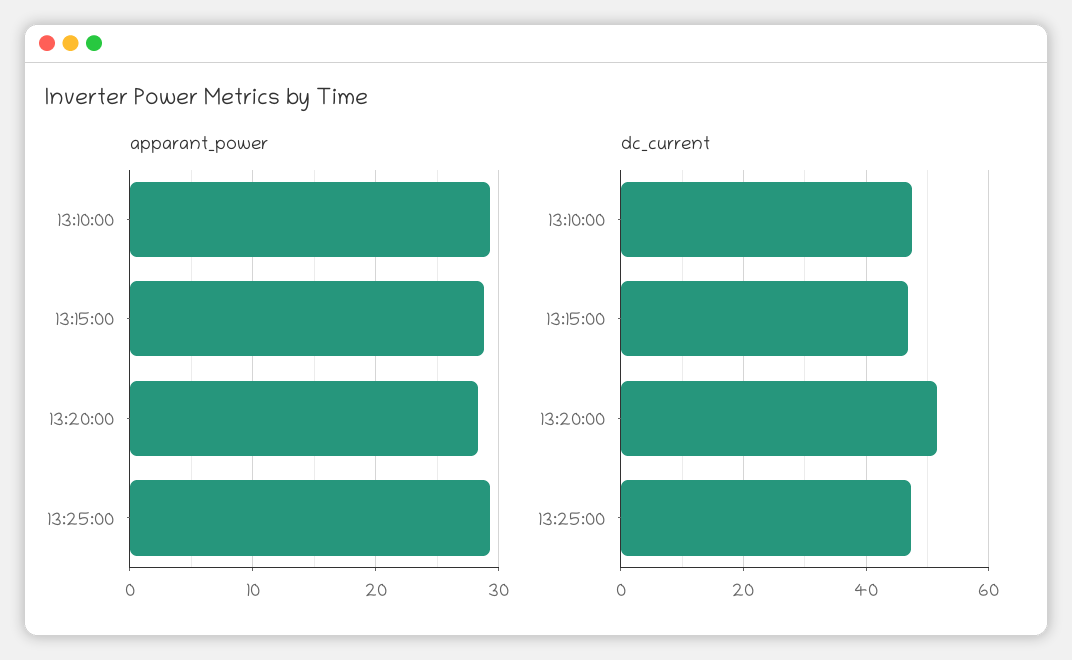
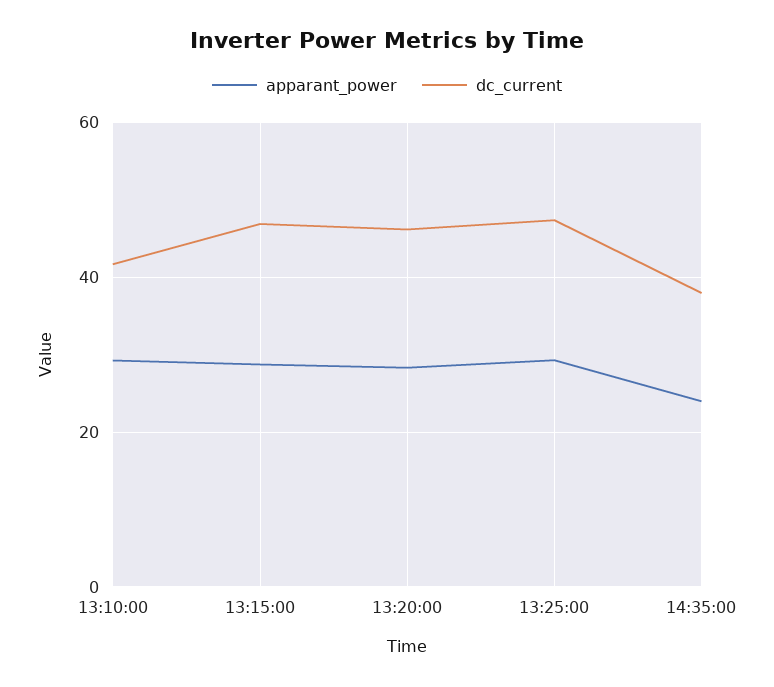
dc_current, 13:10:00: 48 -> 42
dc_current, 13:20:00: 52 -> 46
apparant_power, 14:35:00: none -> 24
dc_current, 14:35:00: none -> 38

